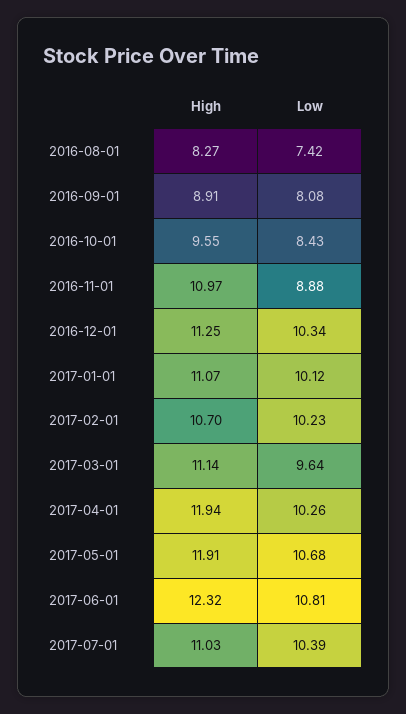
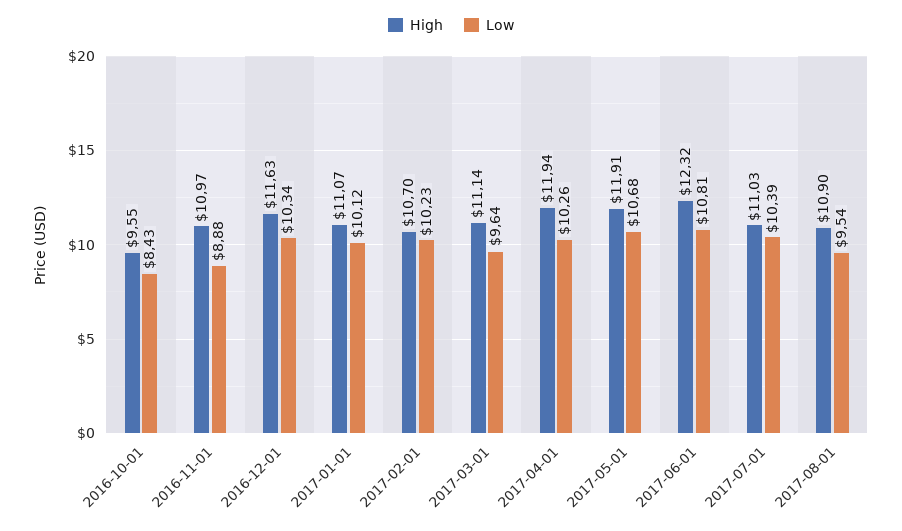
High, 2016-08-01: 8.27 -> none
Low, 2016-08-01: 7.42 -> none
High, 2016-09-01: 8.91 -> none
Low, 2016-09-01: 8.08 -> none
High, 2016-12-01: 11.25 -> 11.63
High, 2017-08-01: none -> 10.9
Low, 2017-08-01: none -> 9.54

